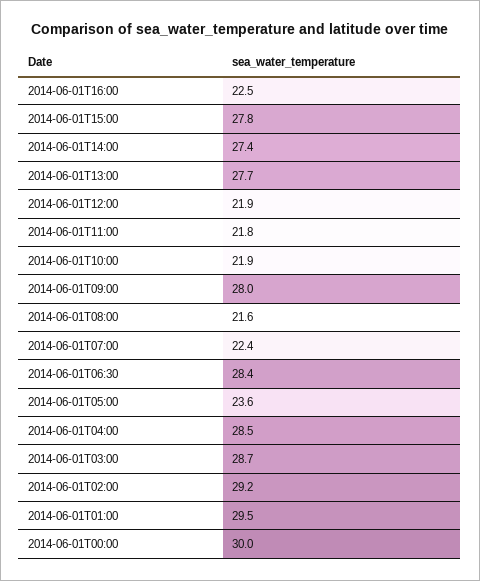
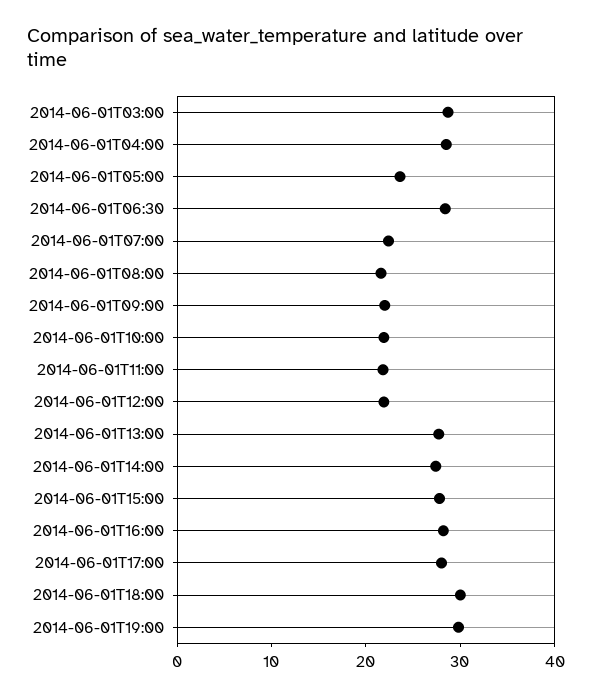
2014-06-01T16:00: 22.5 -> 28
2014-06-01T09:00: 28 -> 22
2014-06-01T02:00: 29.2 -> none
2014-06-01T01:00: 29.5 -> none
2014-06-01T00:00: 30 -> none
2014-06-01T17:00: none -> 28
2014-06-01T18:00: none -> 30
2014-06-01T19:00: none -> 30

